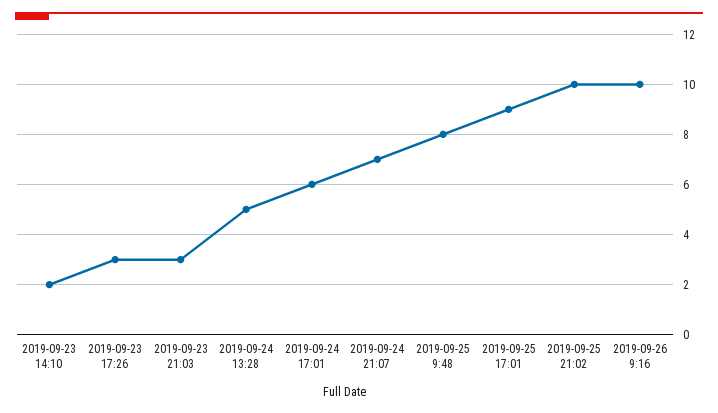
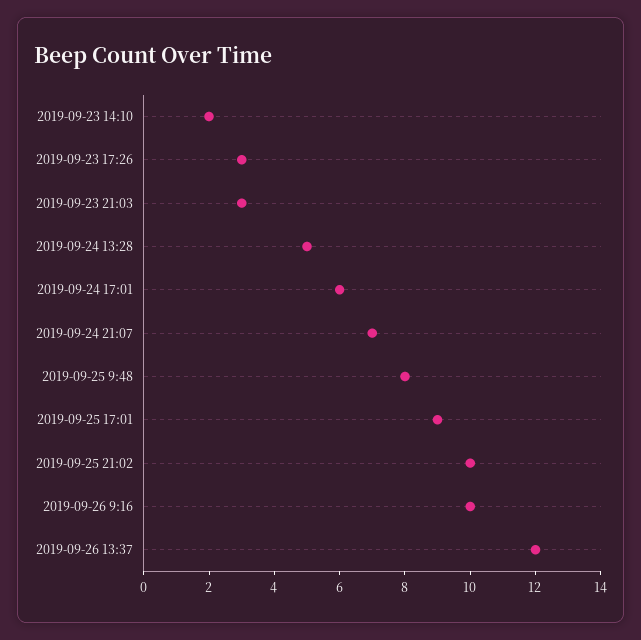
2019-09-26 13:37: none -> 12

